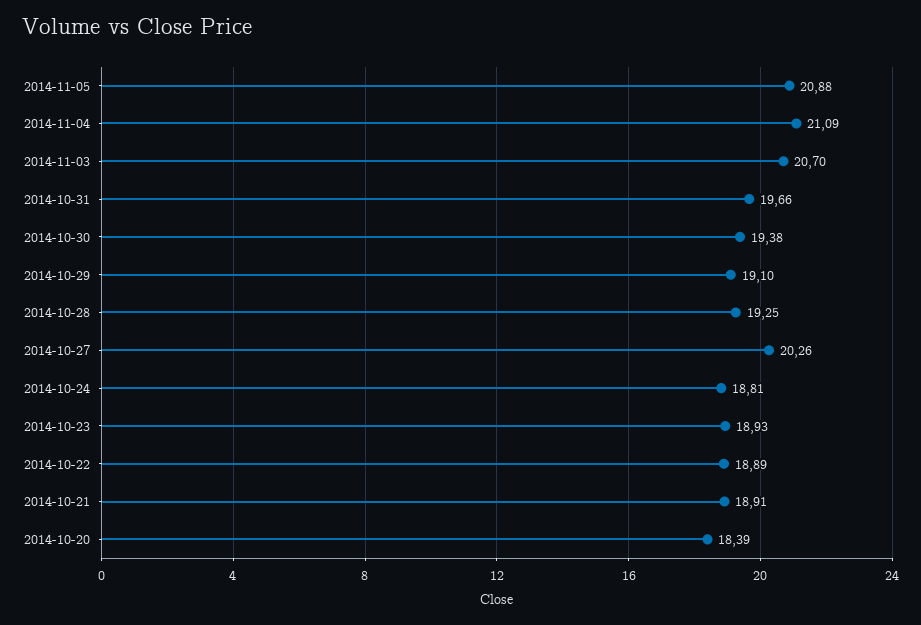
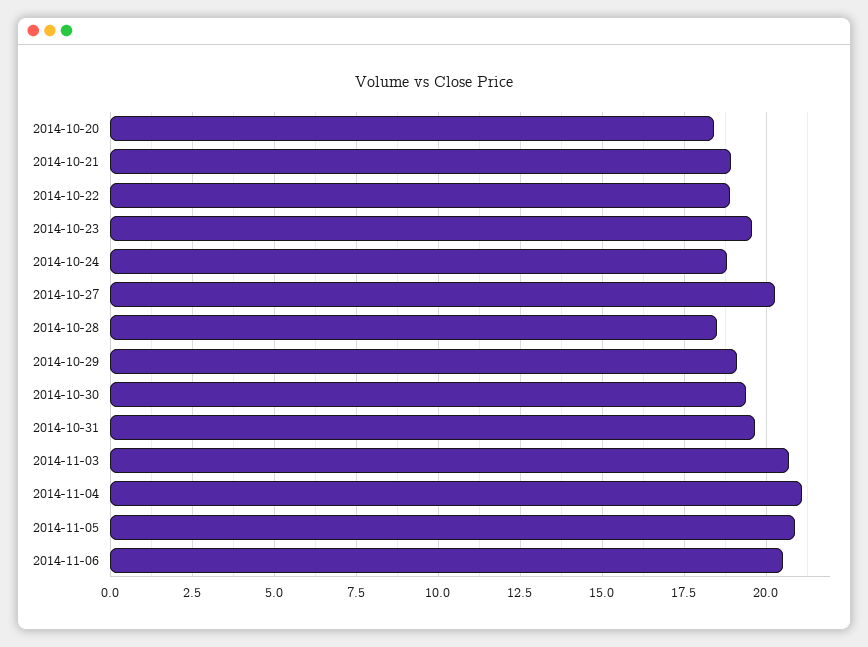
2014-10-28: 19.25 -> 18.5
2014-10-23: 18.93 -> 19.5
2014-11-06: none -> 20.5

